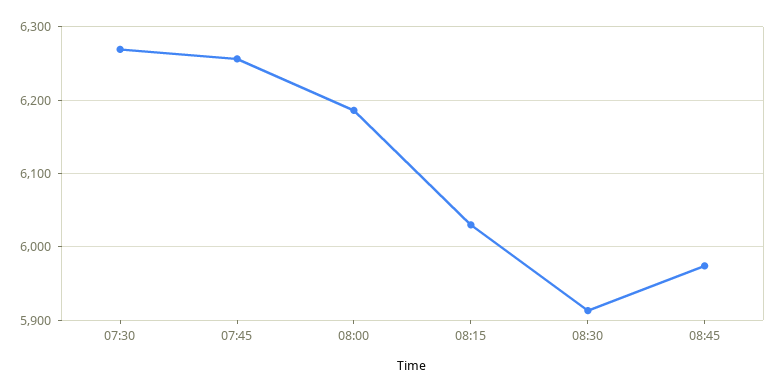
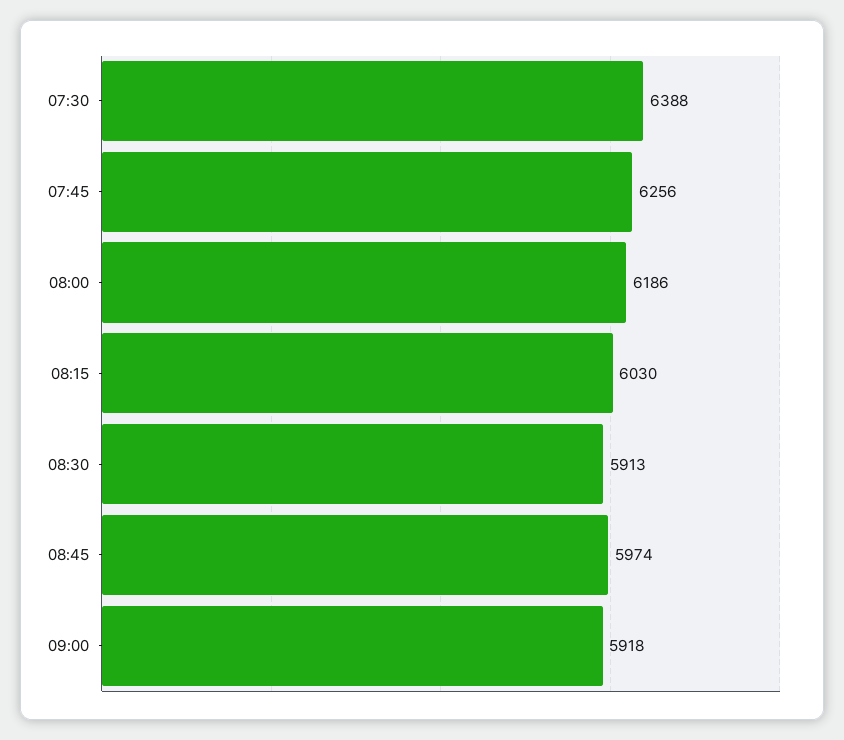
07:30: 6270 -> 6388
09:00: none -> 5918

